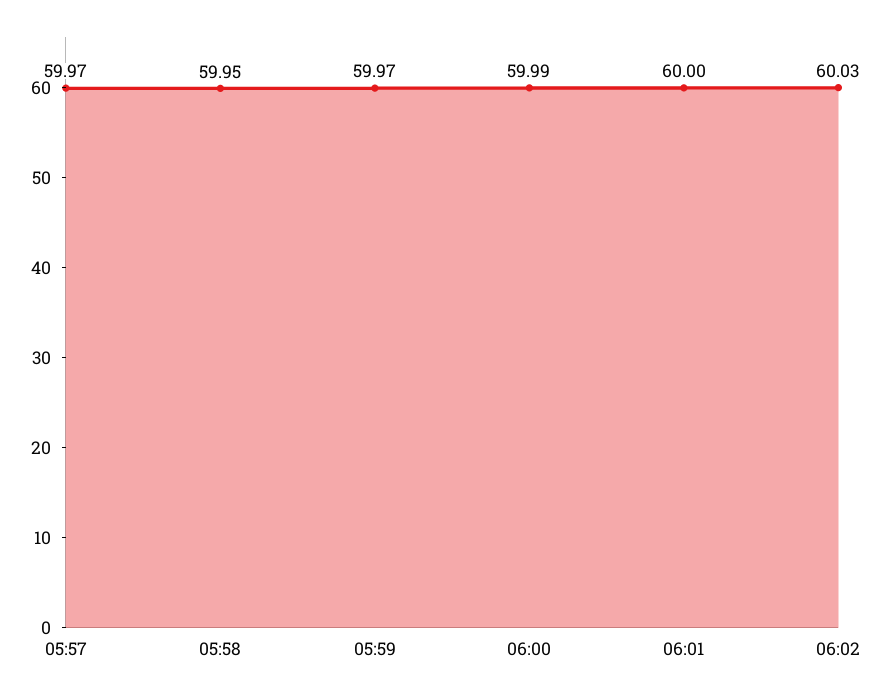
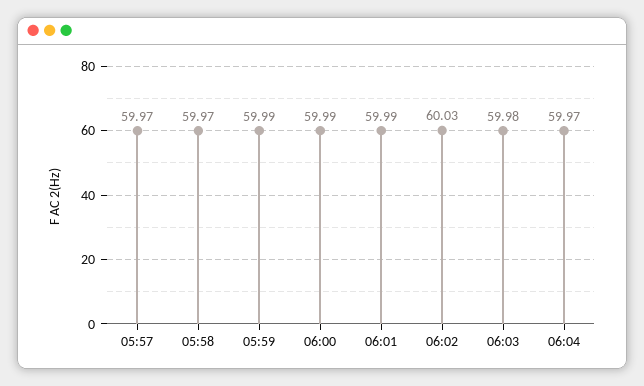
05:58: 59.95 -> 59.97
05:59: 59.97 -> 59.99
06:01: 60 -> 59.99
06:03: none -> 59.98
06:04: none -> 59.97

